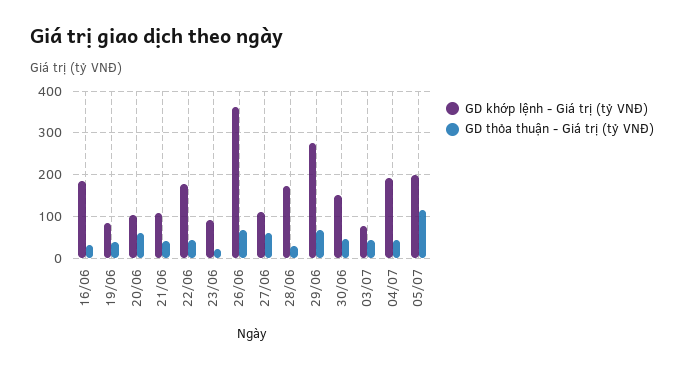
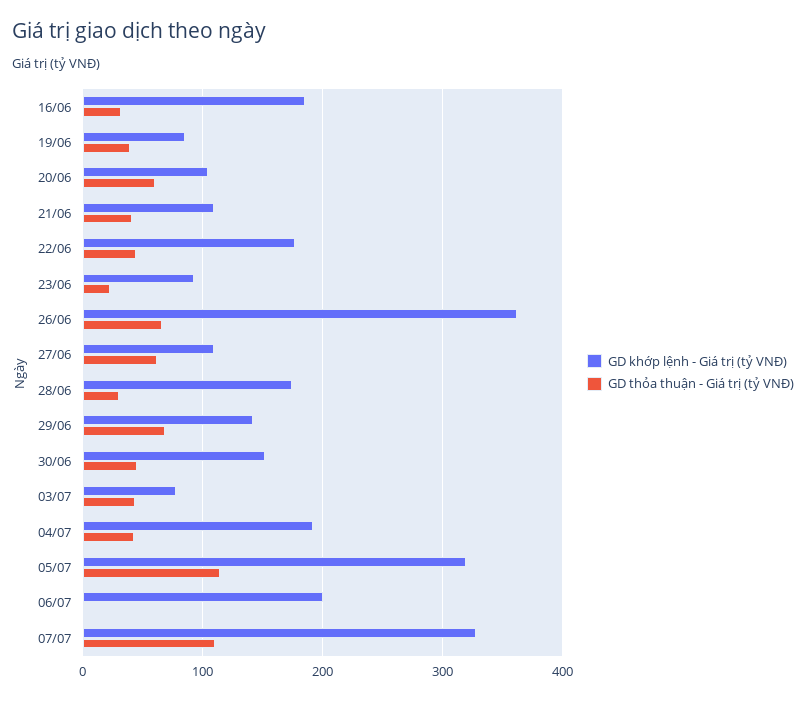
GD khớp lệnh - Giá trị (tỷ VNĐ), 29/06: 280 -> 140
GD khớp lệnh - Giá trị (tỷ VNĐ), 05/07: 200 -> 320
GD khớp lệnh - Giá trị (tỷ VNĐ), 06/07: none -> 200
GD thỏa thuận - Giá trị (tỷ VNĐ), 06/07: none -> 0
GD khớp lệnh - Giá trị (tỷ VNĐ), 07/07: none -> 330
GD thỏa thuận - Giá trị (tỷ VNĐ), 07/07: none -> 110

